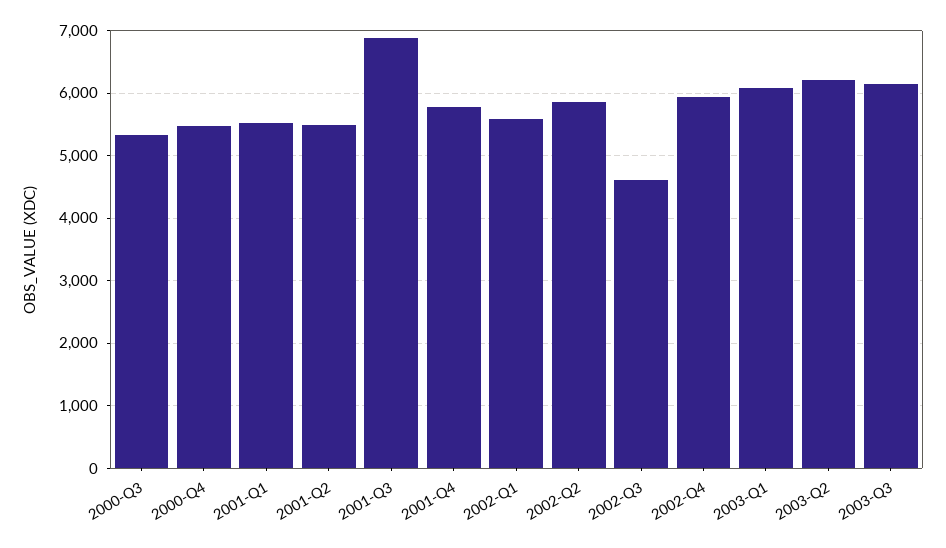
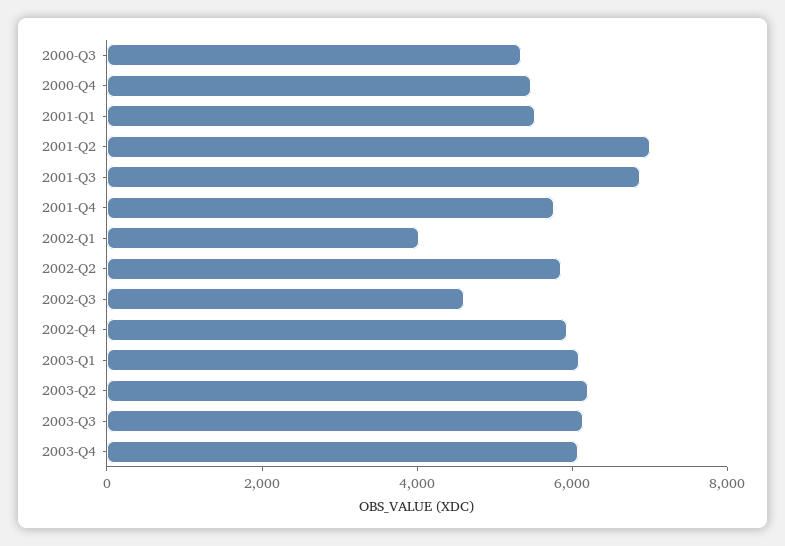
2001-Q2: 5500 -> 7000
2002-Q1: 5600 -> 4000
2003-Q4: none -> 6000

